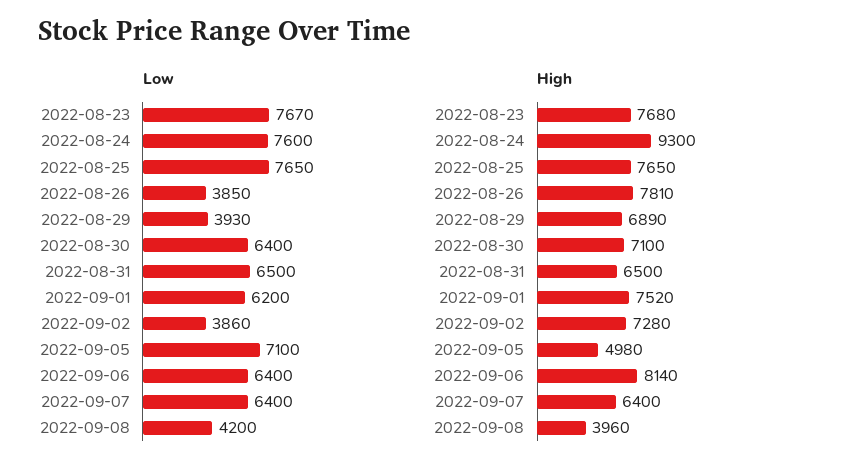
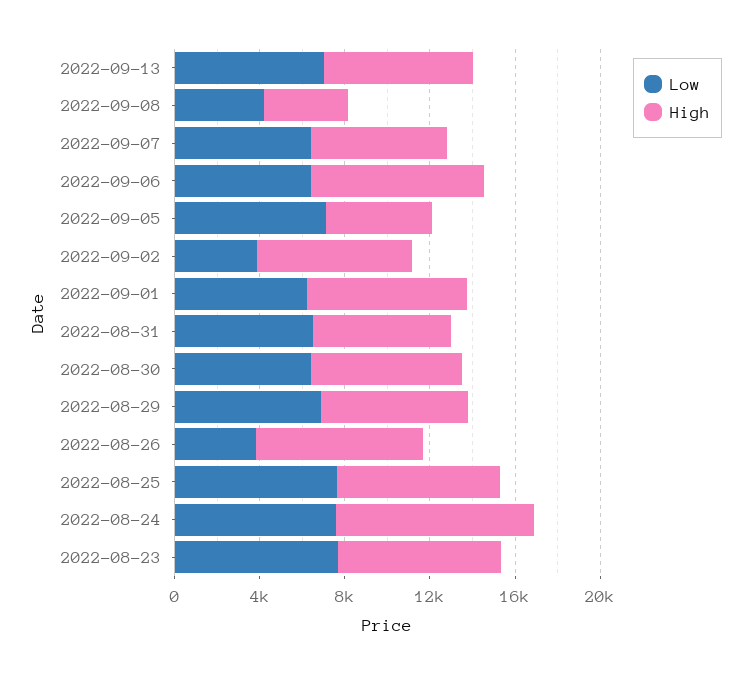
Low, 2022-08-29: 3930 -> 7000
Low, 2022-09-13: none -> 7000
High, 2022-09-13: none -> 7000

